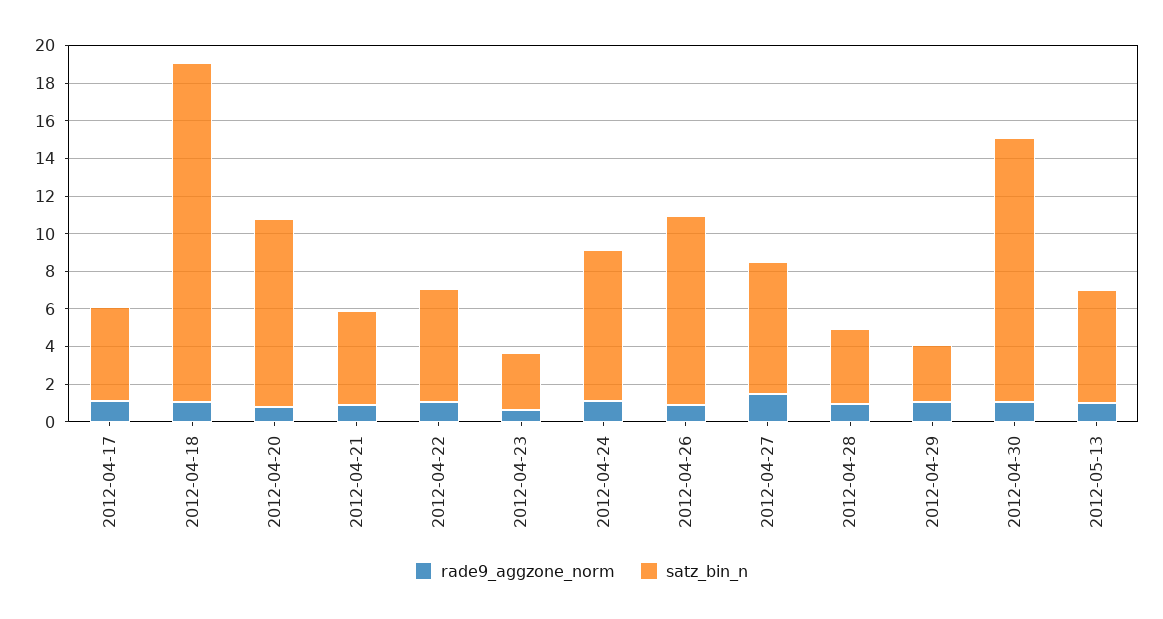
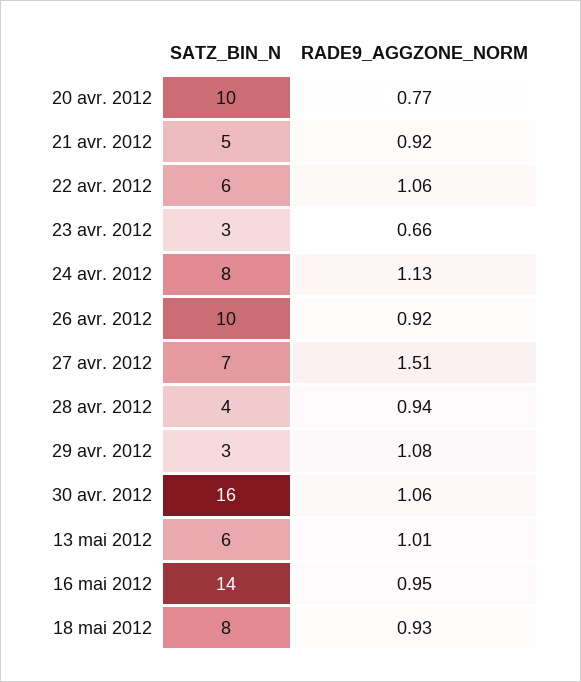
rade9_aggzone_norm, 2012-04-17: 1 -> none
satz_bin_n, 2012-04-17: 5 -> none
rade9_aggzone_norm, 2012-04-18: 1 -> none
satz_bin_n, 2012-04-18: 18 -> none
satz_bin_n, 2012-04-30: 14 -> 16
satz_bin_n, 16 mai 2012: none -> 14
rade9_aggzone_norm, 16 mai 2012: none -> 0.95
satz_bin_n, 18 mai 2012: none -> 8
rade9_aggzone_norm, 18 mai 2012: none -> 0.93

